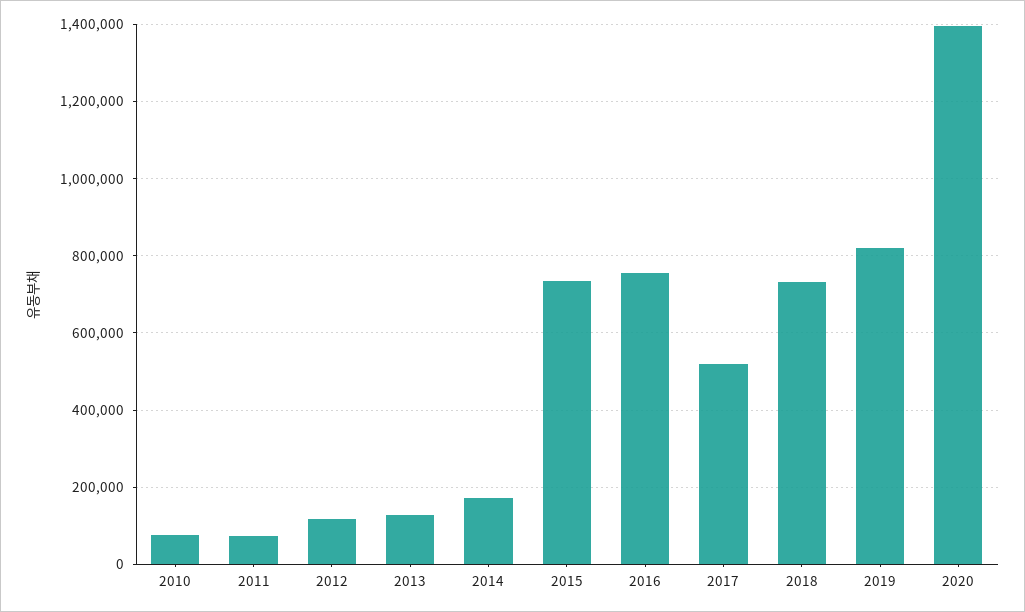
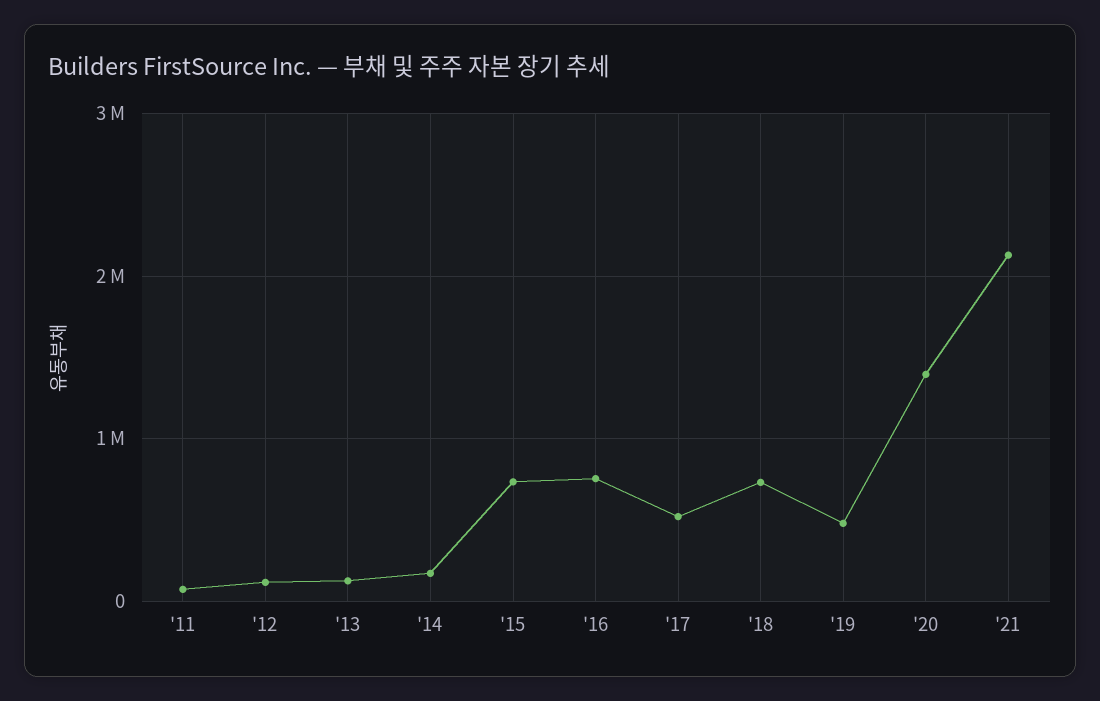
2010: 80000 -> none
2019: 820000 -> 500000
'21: none -> 2100000

